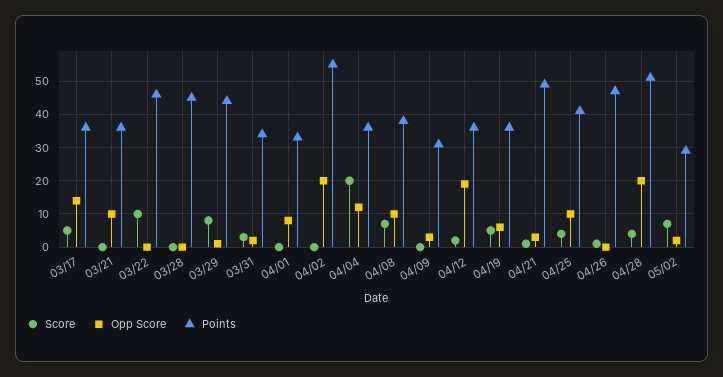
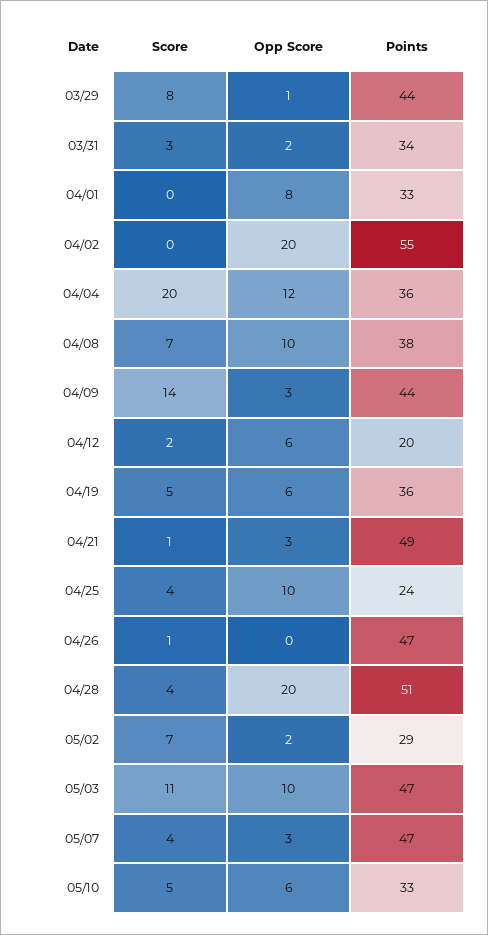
Score, 03/17: 5 -> none
Opp Score, 03/17: 15 -> none
Points, 03/17: 35 -> none
Score, 03/21: 0 -> none
Opp Score, 03/21: 10 -> none
Points, 03/21: 35 -> none
Score, 03/22: 10 -> none
Opp Score, 03/22: 0 -> none
Points, 03/22: 45 -> none
Score, 03/28: 0 -> none
Opp Score, 03/28: 0 -> none
Points, 03/28: 45 -> none
Score, 04/09: 0 -> 14
Points, 04/09: 30 -> 44
Opp Score, 04/12: 20 -> 6
Points, 04/12: 35 -> 20
Points, 04/25: 40 -> 24
Score, 05/03: none -> 11
Opp Score, 05/03: none -> 10
Points, 05/03: none -> 47
Score, 05/07: none -> 4
Opp Score, 05/07: none -> 3
Points, 05/07: none -> 47
Score, 05/10: none -> 5
Opp Score, 05/10: none -> 6
Points, 05/10: none -> 33

